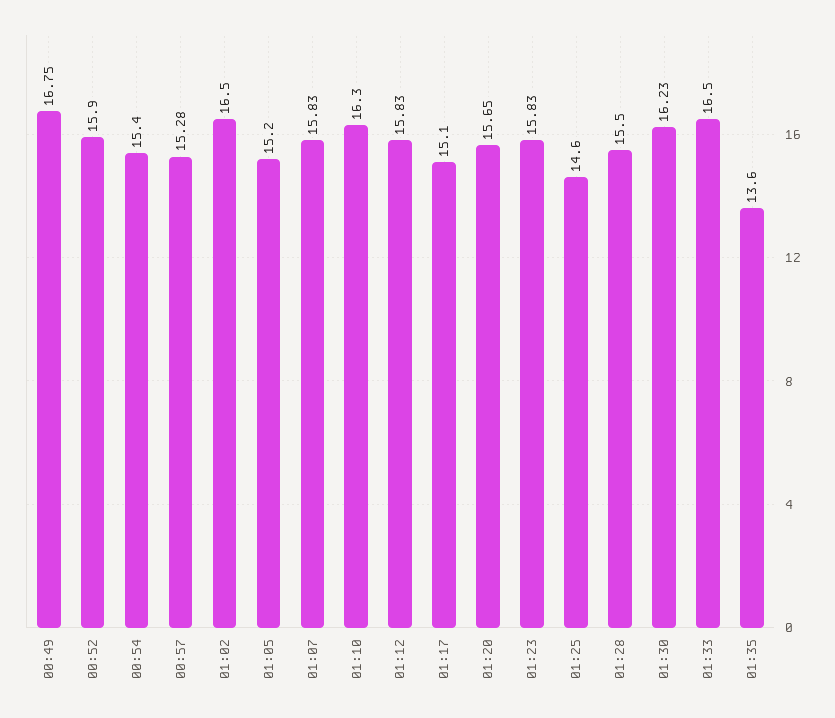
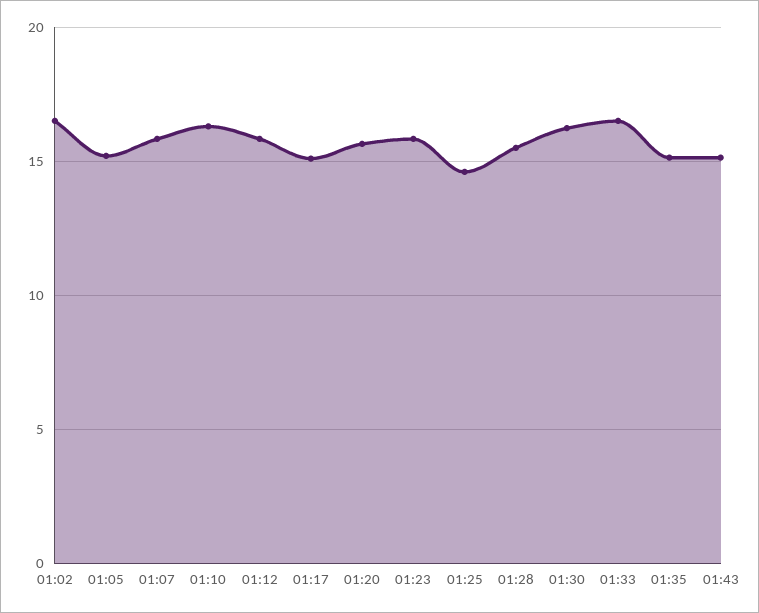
00:49: 16.75 -> none
00:52: 15.9 -> none
00:54: 15.4 -> none
00:57: 15.28 -> none
01:35: 13.6 -> 15
01:43: none -> 15

